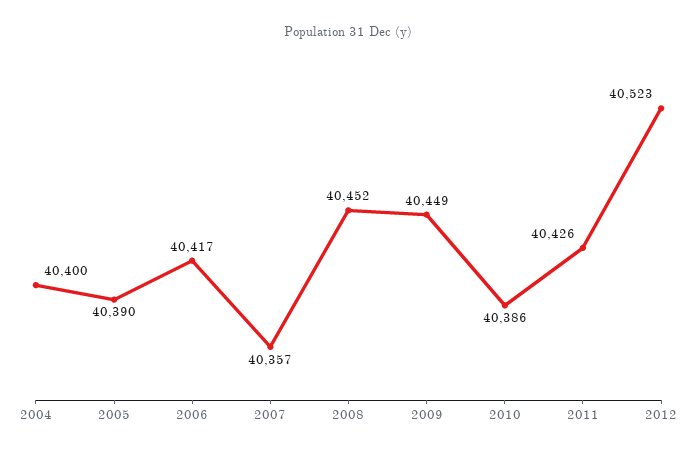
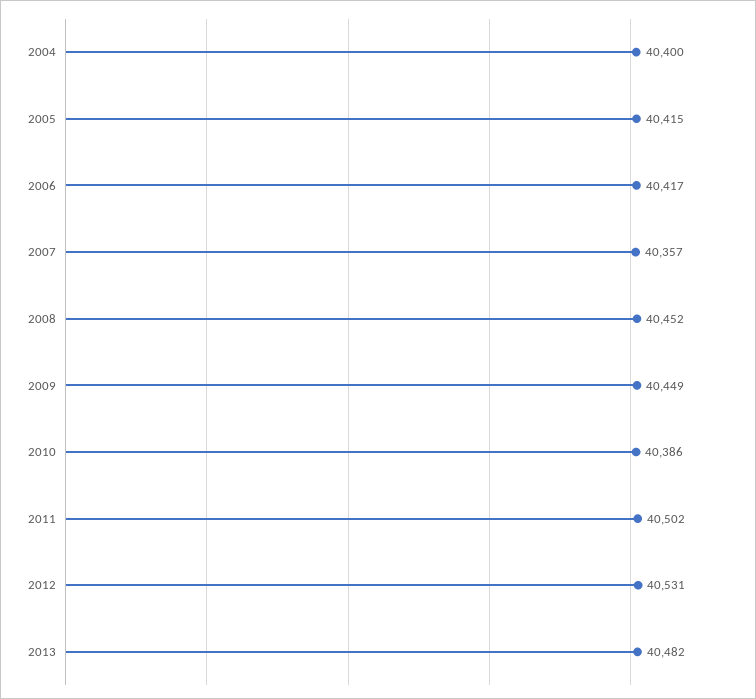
2005: 40390 -> 40415
2011: 40426 -> 40502
2012: 40523 -> 40531
2013: none -> 40482

